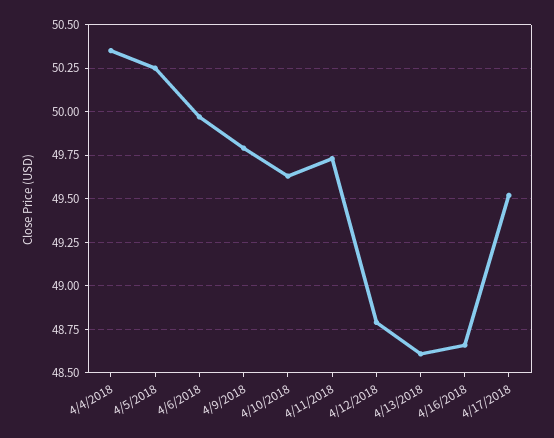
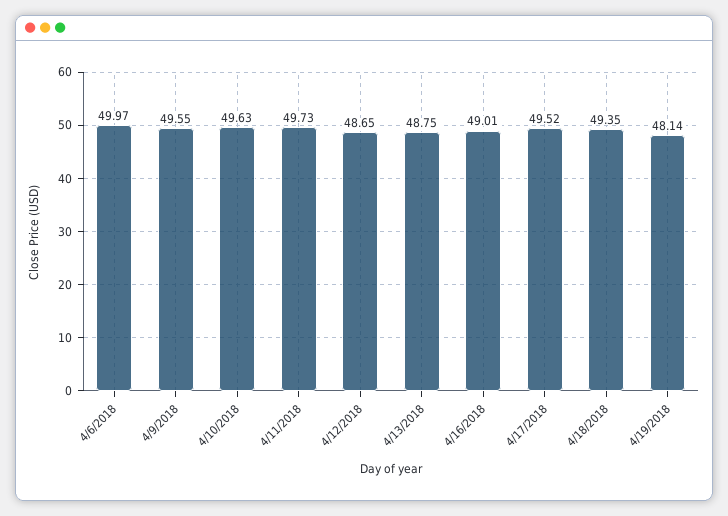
4/4/2018: 50.35 -> none
4/5/2018: 50.25 -> none
4/9/2018: 49.8 -> 49.55
4/12/2018: 48.8 -> 48.65
4/13/2018: 48.6 -> 48.75
4/16/2018: 48.65 -> 49.01
4/18/2018: none -> 49.35
4/19/2018: none -> 48.14

